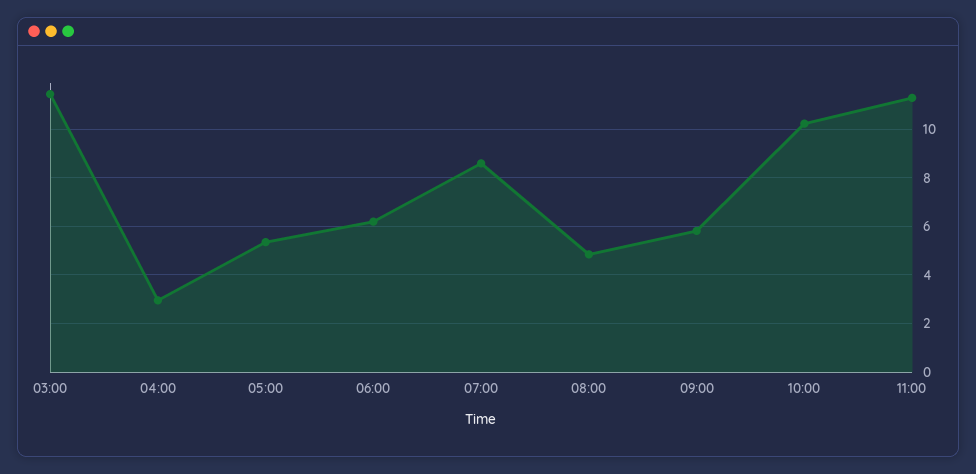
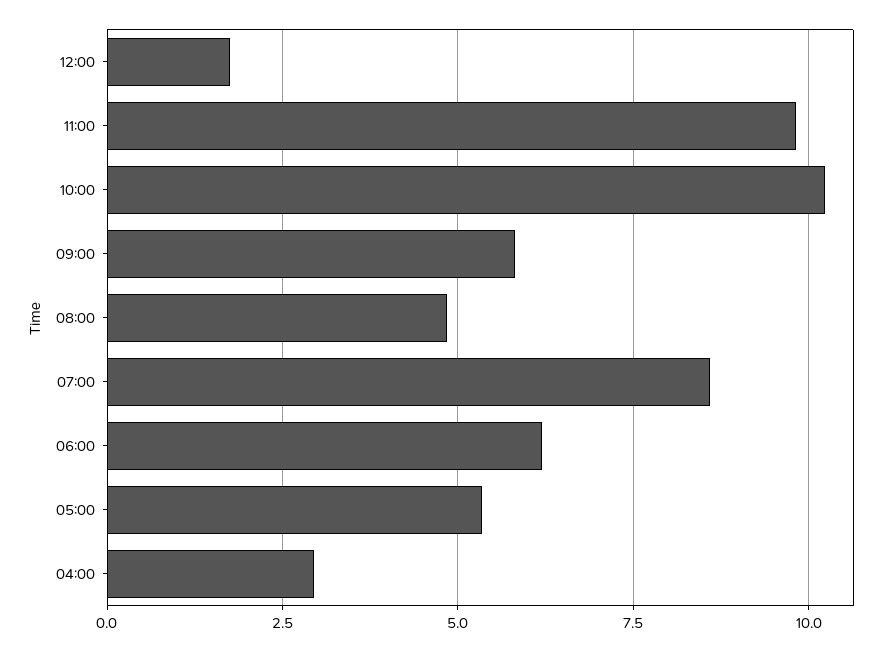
03:00: 11.5 -> none
11:00: 11.25 -> 9.75
12:00: none -> 1.75

